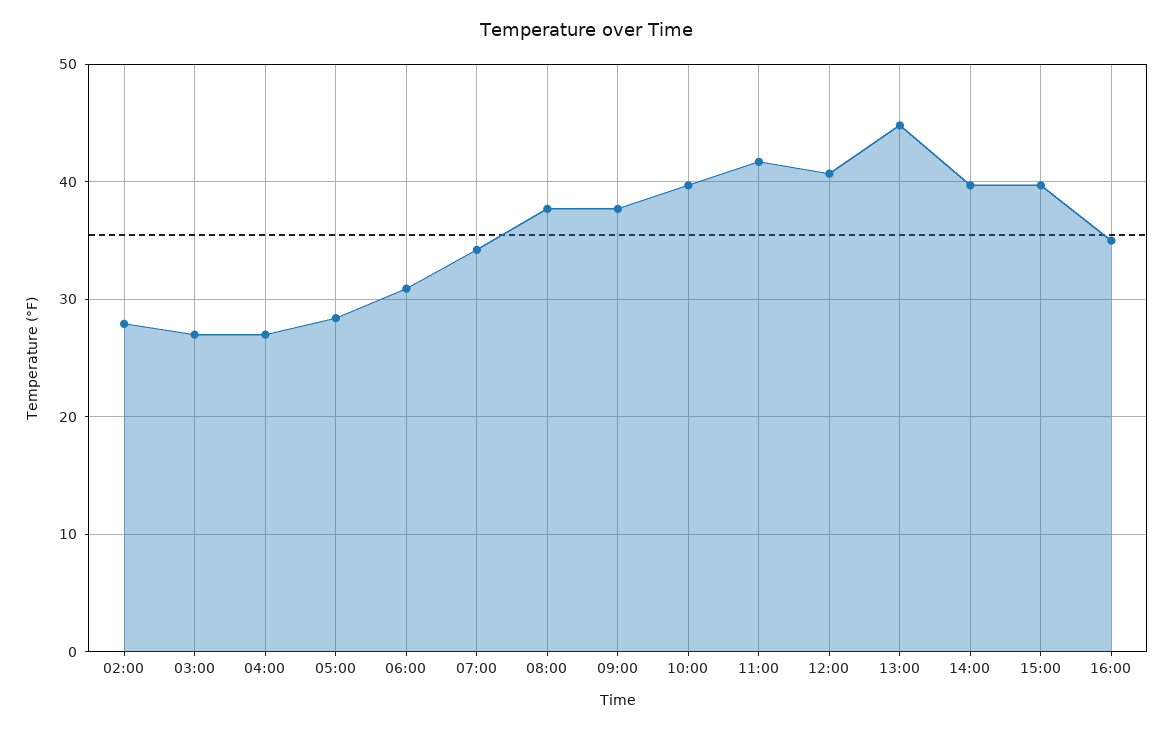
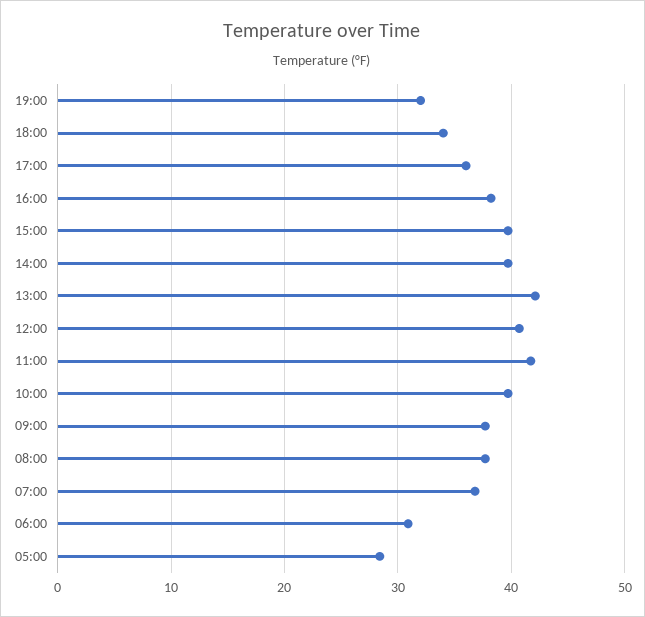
02:00: 28 -> none
03:00: 27 -> none
04:00: 27 -> none
07:00: 34 -> 37
13:00: 45 -> 42
16:00: 35 -> 38
19:00: none -> 32
18:00: none -> 34
17:00: none -> 36

